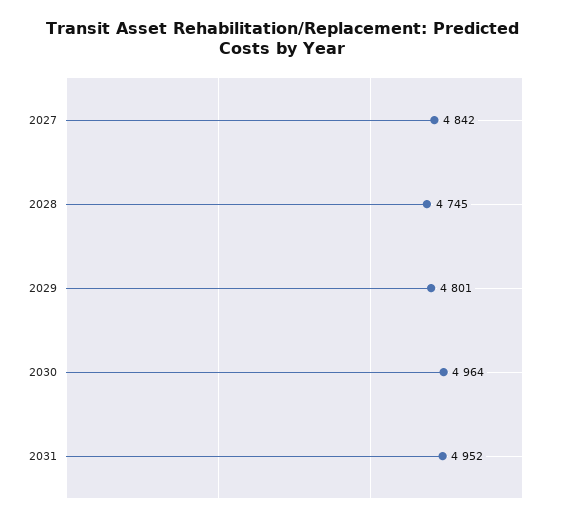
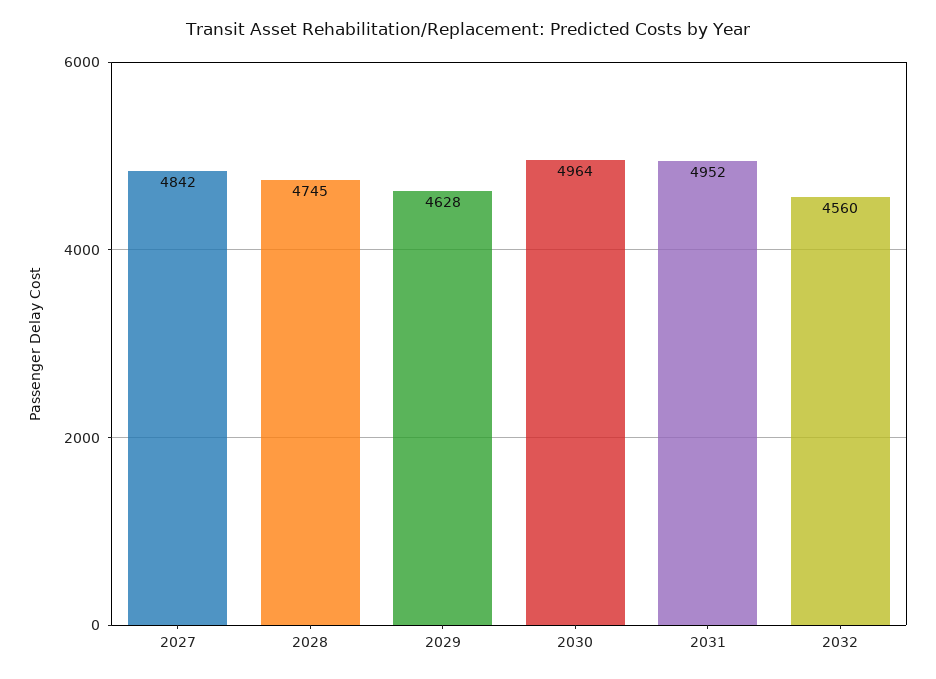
2029: 4801 -> 4628
2032: none -> 4560

